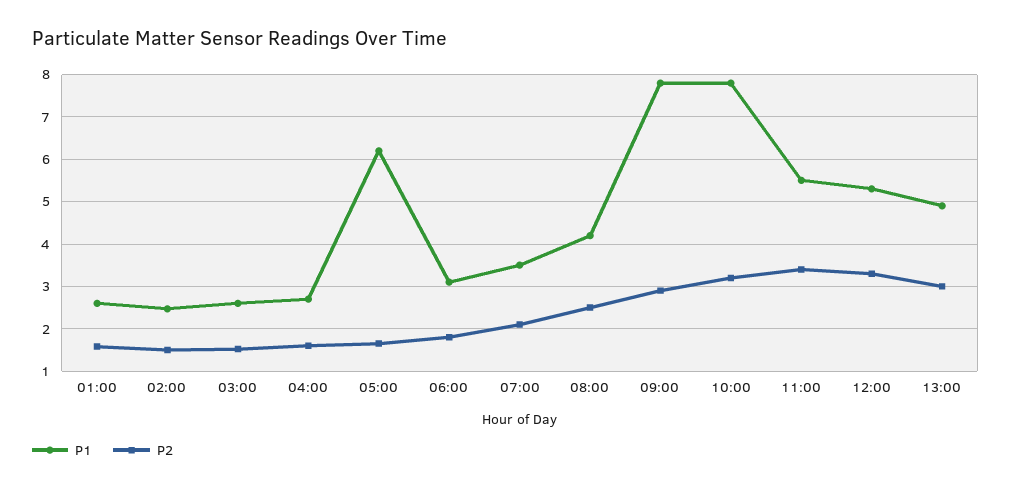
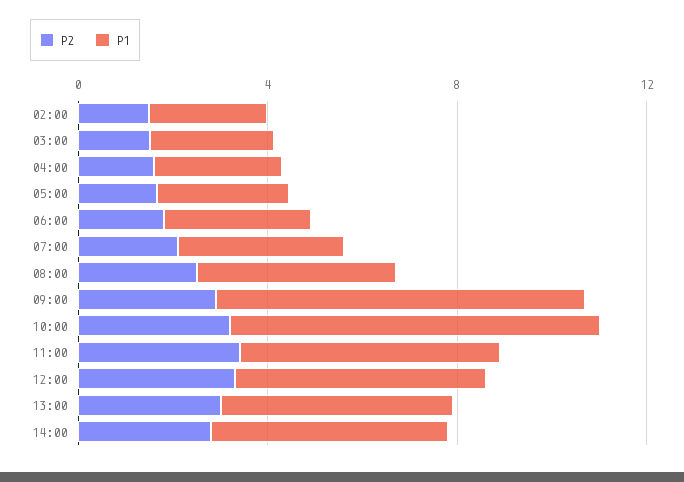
P1, 01:00: 2.6 -> none
P2, 01:00: 1.6 -> none
P1, 05:00: 6.2 -> 3
P2, 14:00: none -> 3
P1, 14:00: none -> 5

